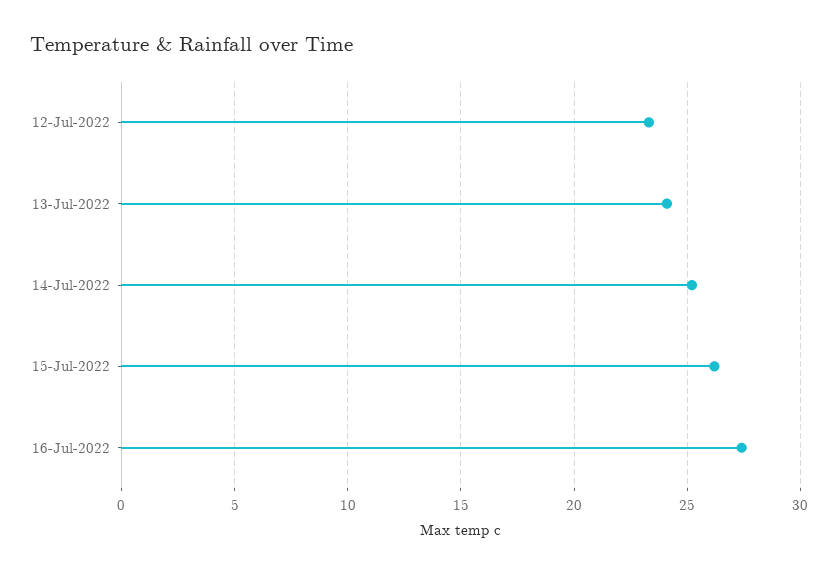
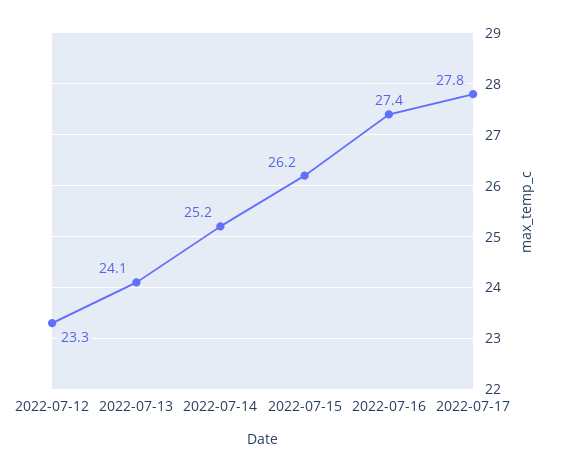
2022-07-17: none -> 27.8

